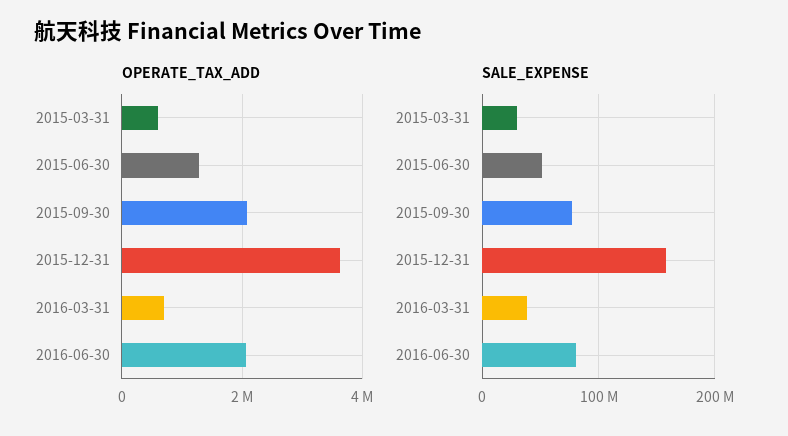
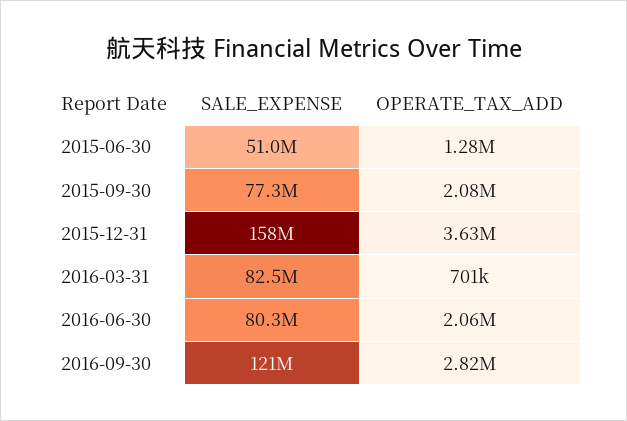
OPERATE_TAX_ADD, 2015-03-31: 600000 -> none
SALE_EXPENSE, 2015-03-31: 30000000 -> none
SALE_EXPENSE, 2016-03-31: 40000000 -> 82500000
SALE_EXPENSE, 2016-09-30: none -> 121000000
OPERATE_TAX_ADD, 2016-09-30: none -> 2820000

